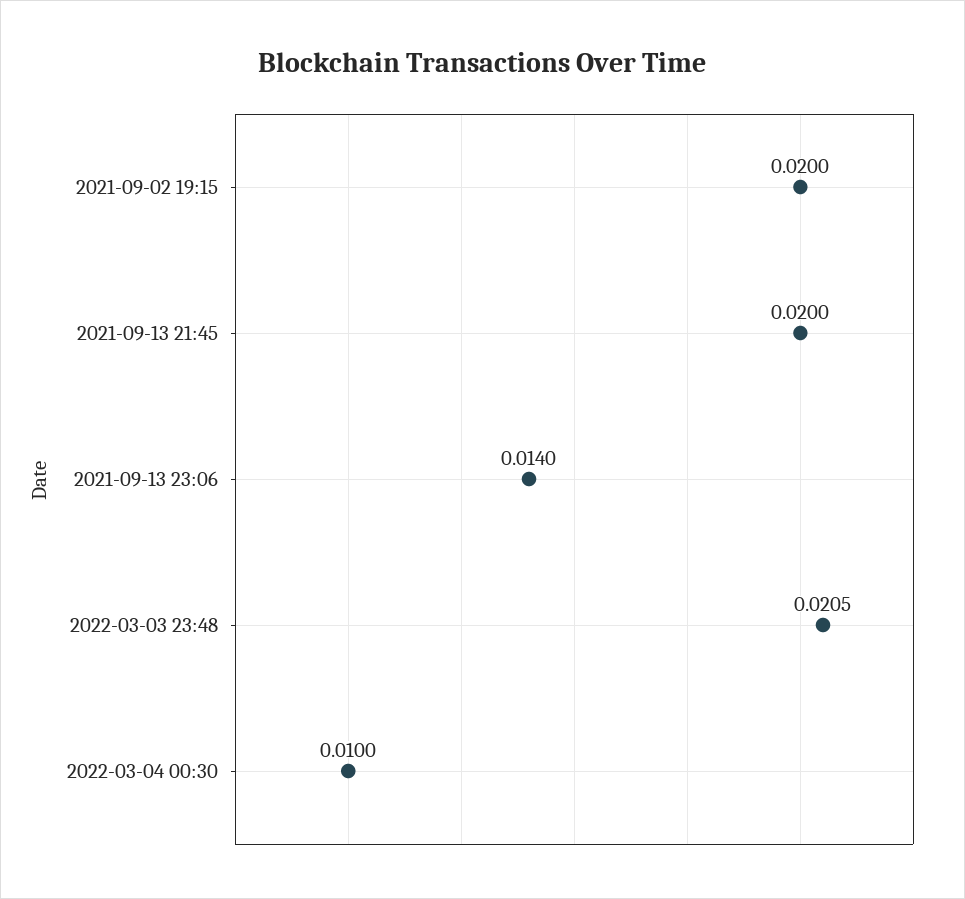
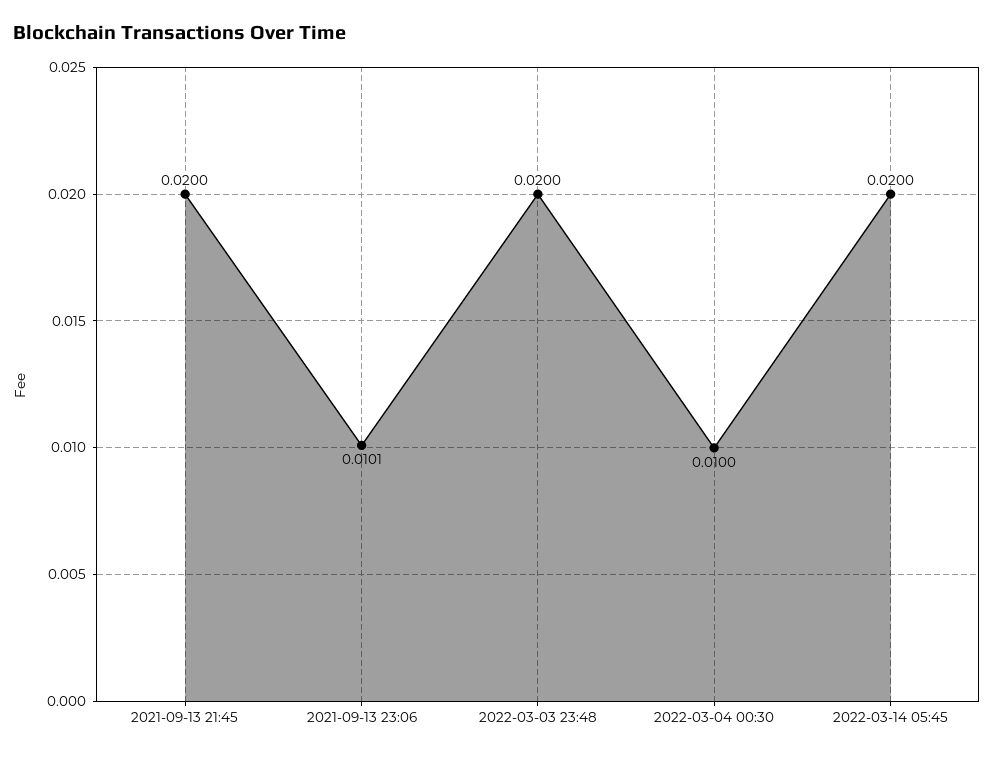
2021-09-02 19:15: 0.02 -> none
2021-09-13 23:06: 0.014 -> 0.0101
2022-03-03 23:48: 0.0205 -> 0.02
2022-03-14 05:45: none -> 0.02

